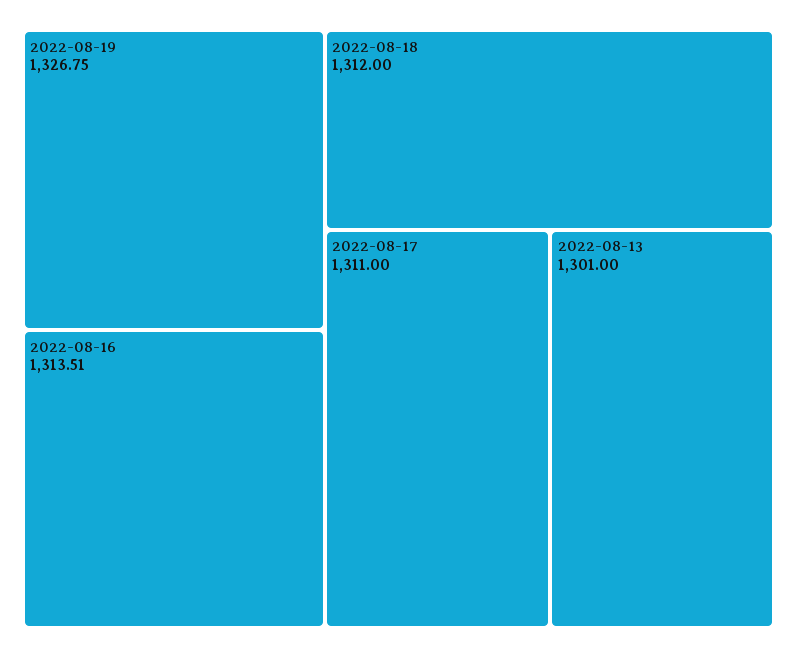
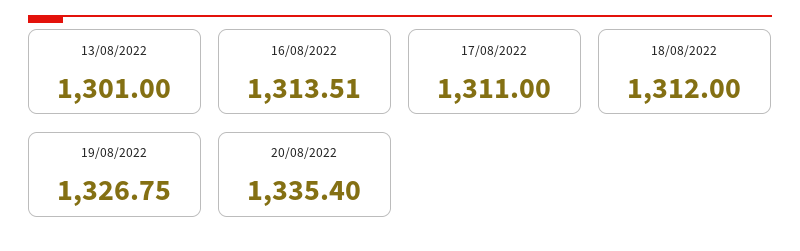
20/08/2022: none -> 1335.4

